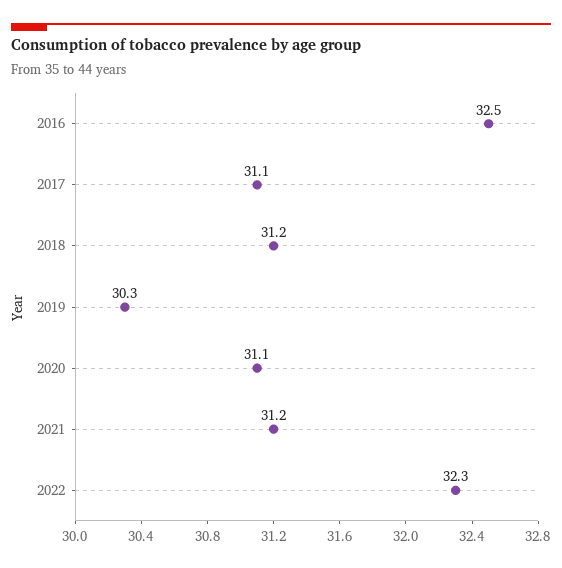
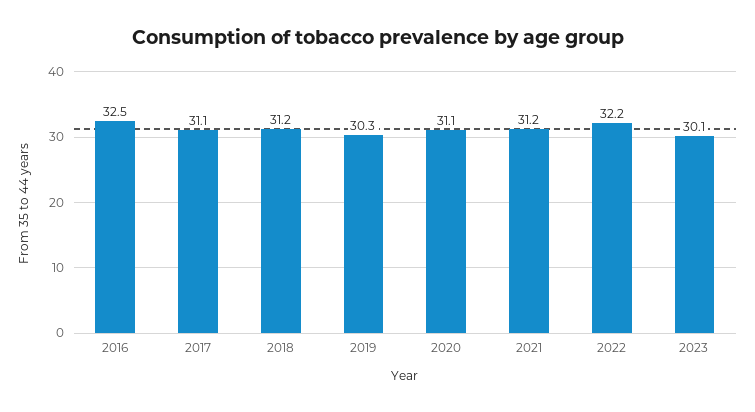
2022: 32.3 -> 32.2
2023: none -> 30.1

